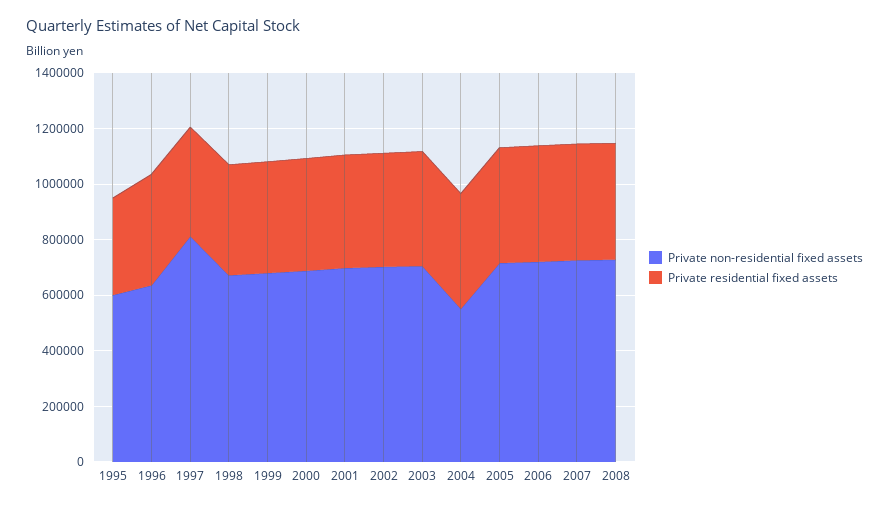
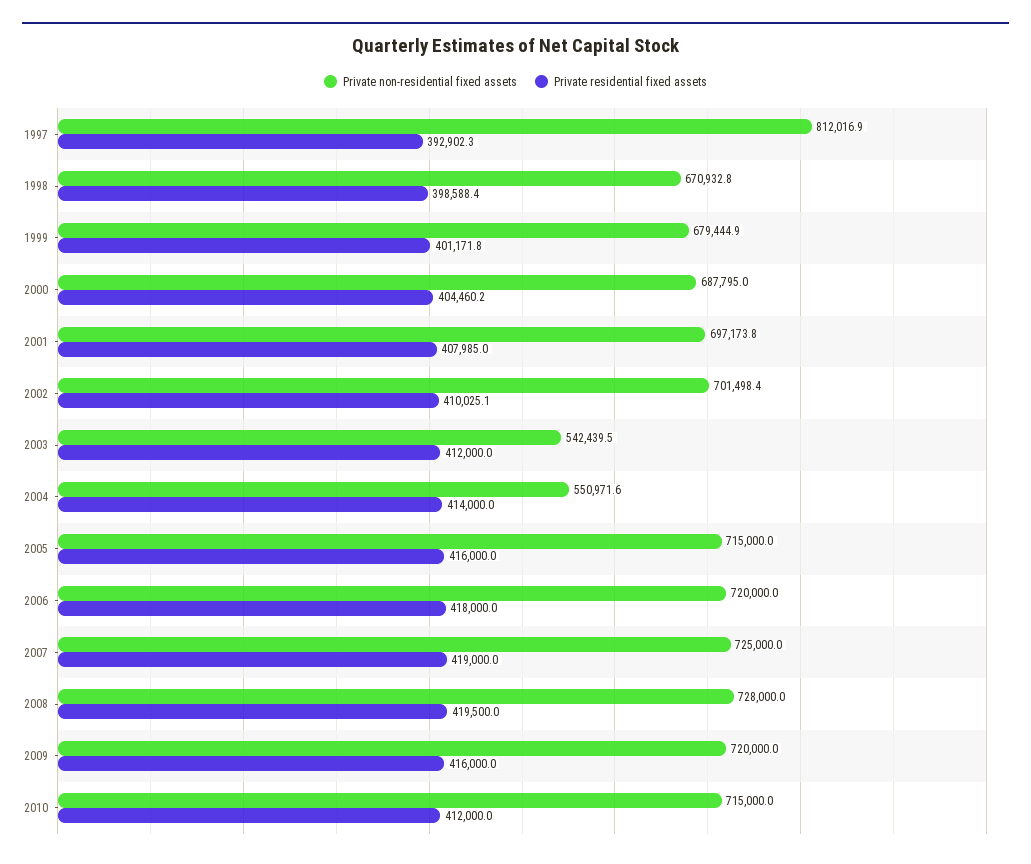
Private non-residential fixed assets, 1995: 600000 -> none
Private residential fixed assets, 1995: 350000 -> none
Private non-residential fixed assets, 1996: 650000 -> none
Private residential fixed assets, 1996: 400000 -> none
Private non-residential fixed assets, 2003: 700000 -> 542439.5
Private non-residential fixed assets, 2009: none -> 720000
Private residential fixed assets, 2009: none -> 416000
Private non-residential fixed assets, 2010: none -> 715000
Private residential fixed assets, 2010: none -> 412000

